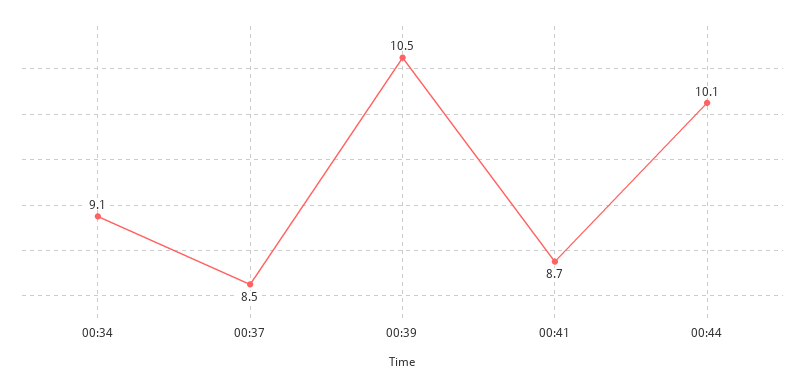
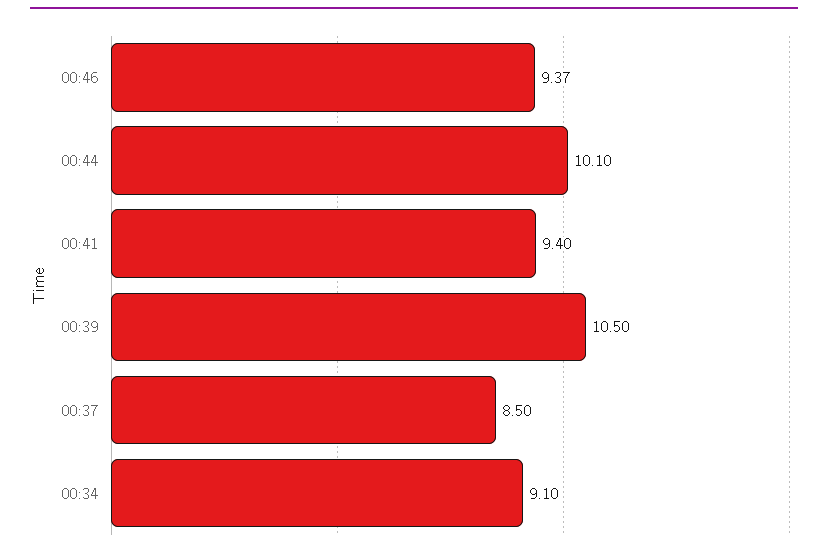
00:41: 8.7 -> 9.4
00:46: none -> 9.37

